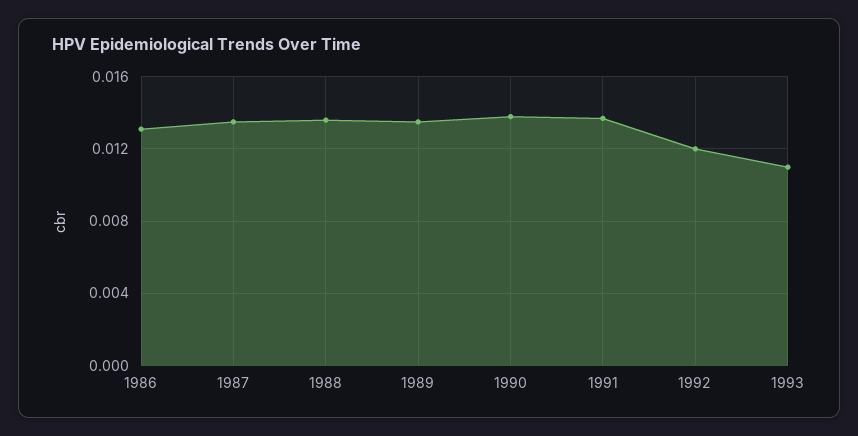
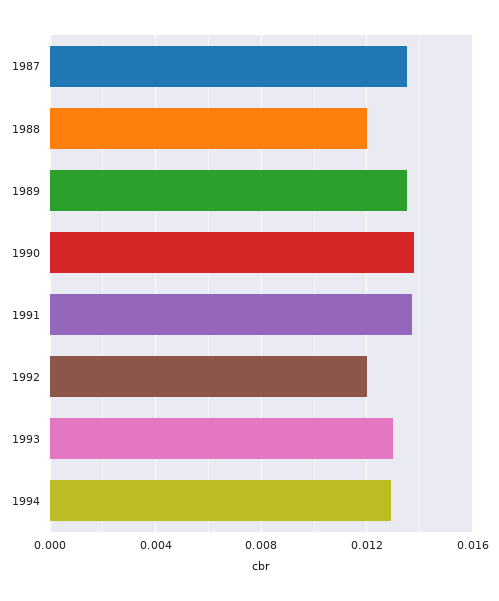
1986: 0.013 -> none
1988: 0.0135 -> 0.012
1993: 0.011 -> 0.013
1994: none -> 0.013

